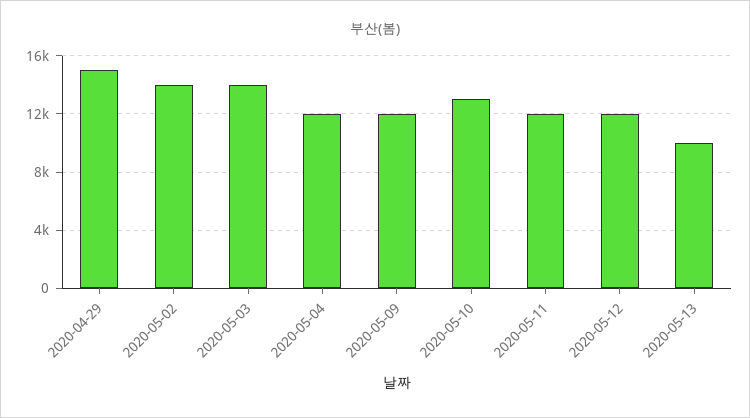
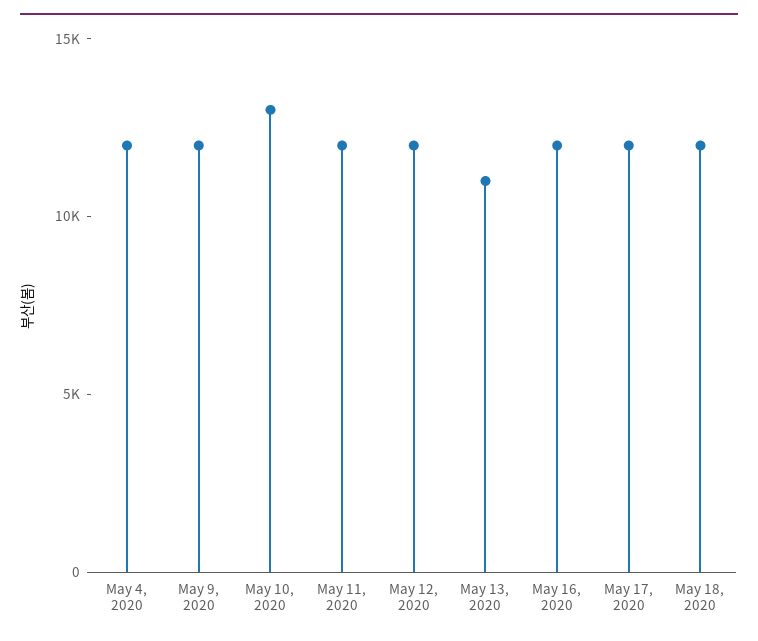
2020-04-29: 15000 -> none
2020-05-02: 14000 -> none
2020-05-03: 14000 -> none
2020-05-13: 10000 -> 11000
May 16, 2020: none -> 12000
May 17, 2020: none -> 12000
May 18, 2020: none -> 12000

